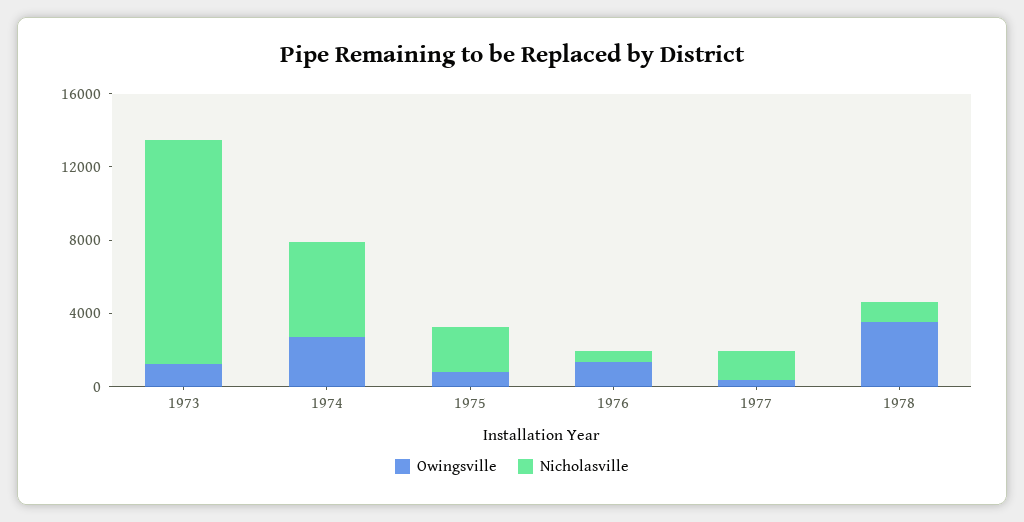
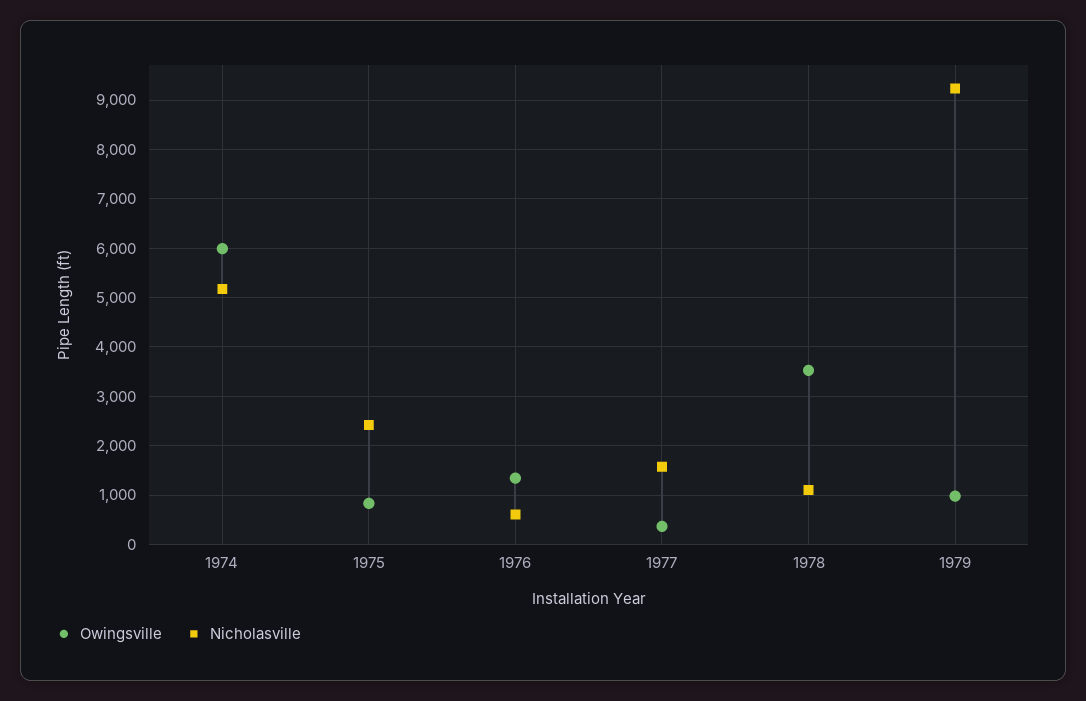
Owingsville, 1973: 1000 -> none
Nicholasville, 1973: 12000 -> none
Owingsville, 1974: 3000 -> 6000
Owingsville, 1979: none -> 1000
Nicholasville, 1979: none -> 9200

